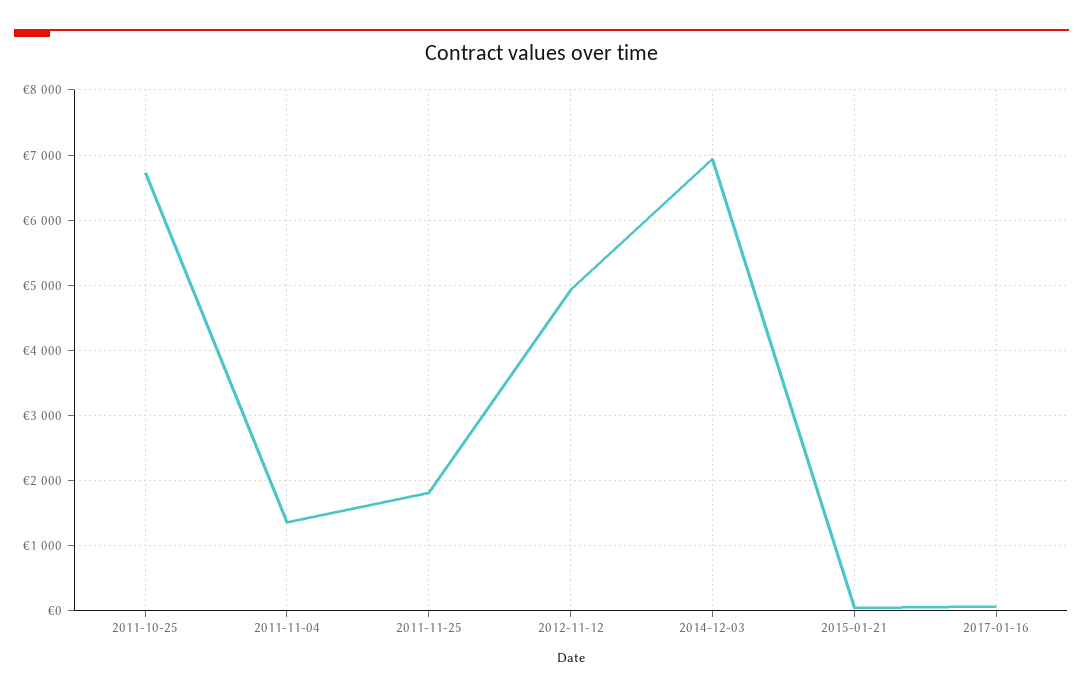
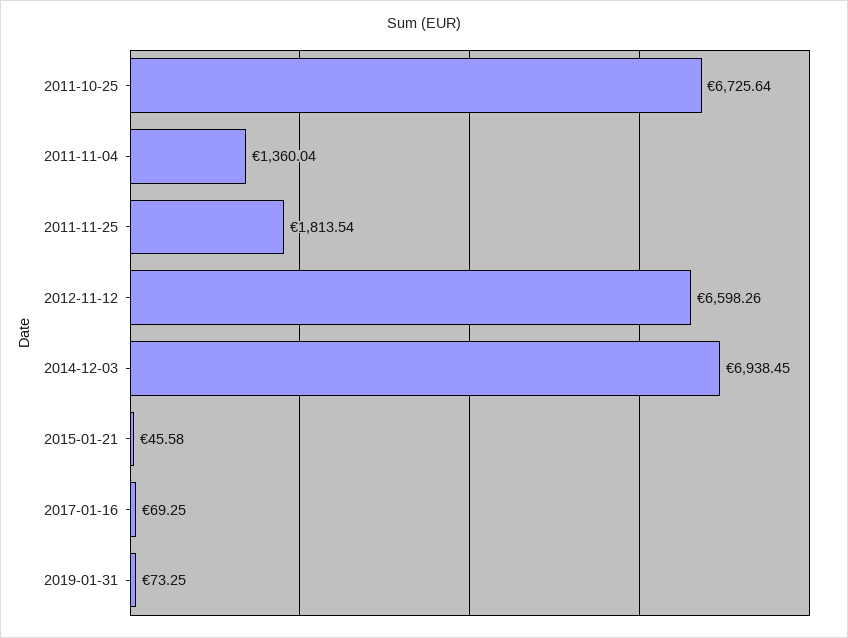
2012-11-12: 4900 -> 6598.26
2019-01-31: none -> 73.25

